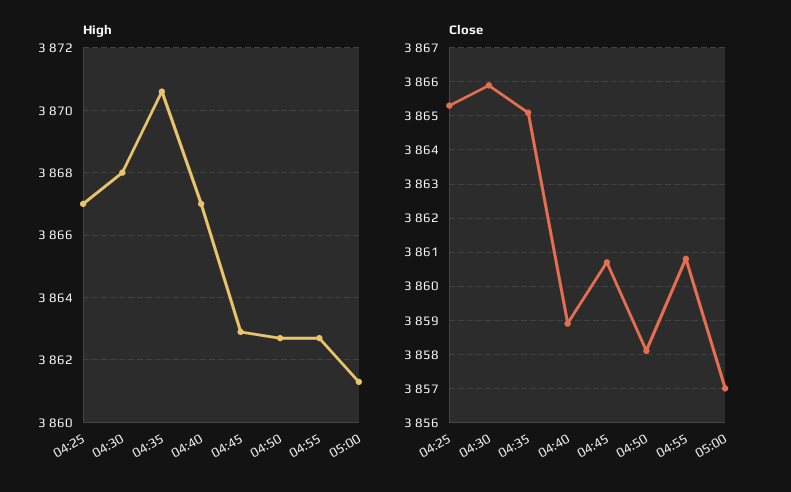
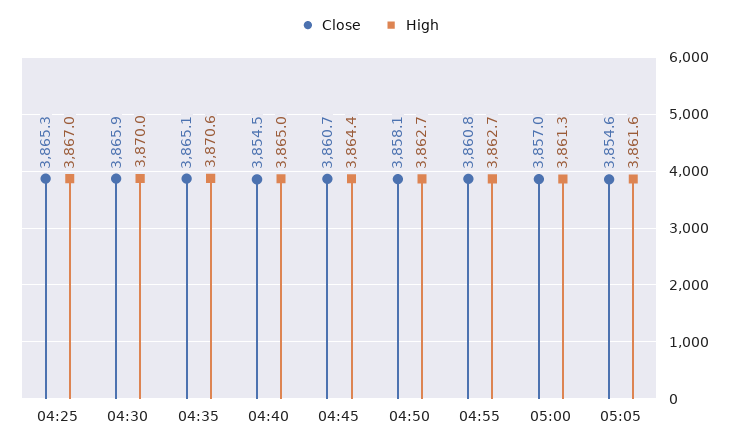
High, 04:30: 3868 -> 3870
High, 04:40: 3867 -> 3865
High, 04:45: 3863 -> 3864.4
Close, 04:40: 3859 -> 3854.5
Close, 05:05: none -> 3854.6
High, 05:05: none -> 3861.6

